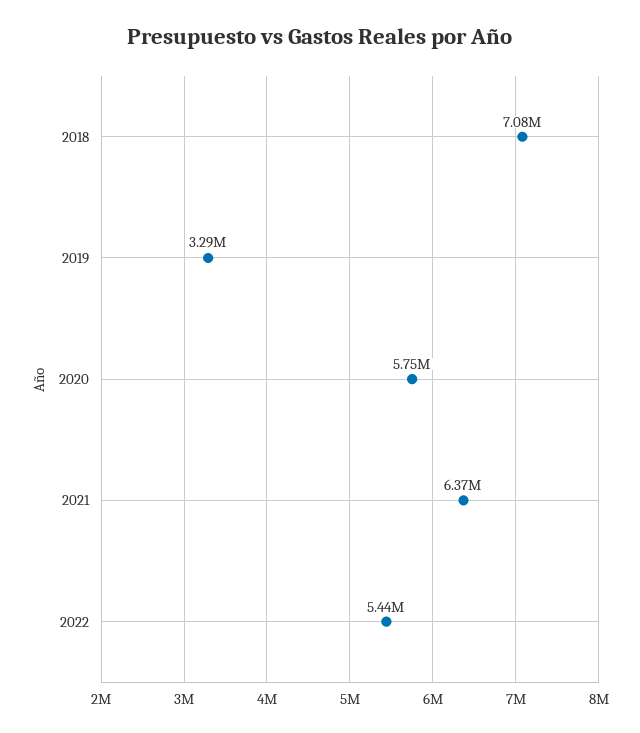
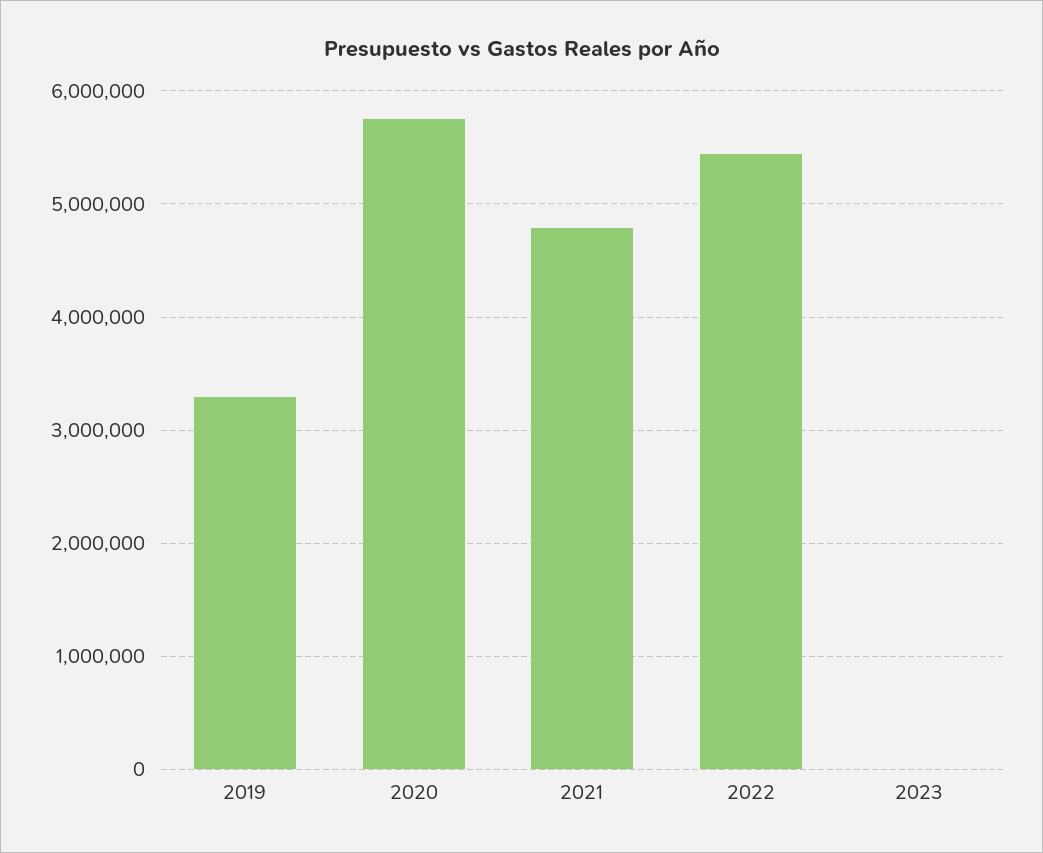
2018: 7080000 -> none
2021: 6370000 -> 4800000
2023: none -> 0

